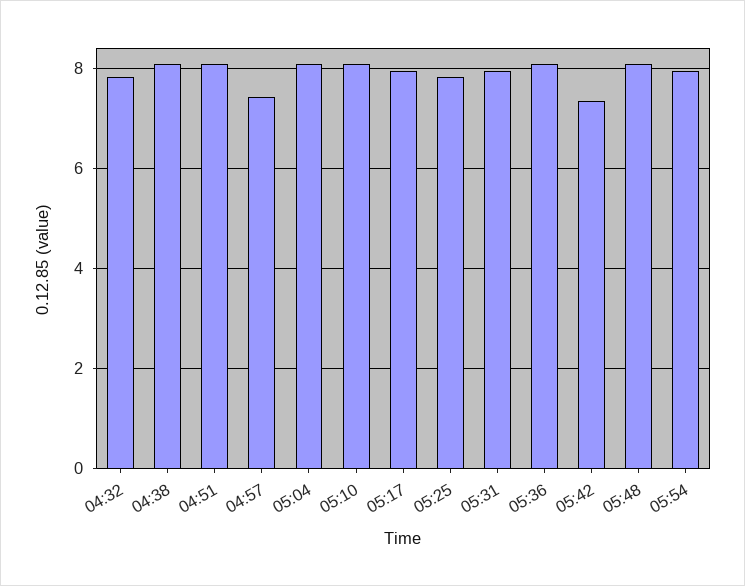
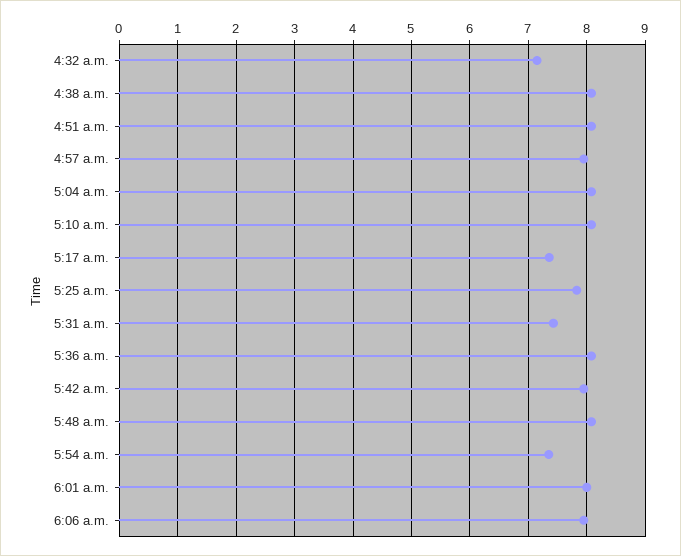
04:32: 7.8 -> 7.2
04:57: 7.4 -> 8
05:17: 8 -> 7.4
05:31: 8 -> 7.4
05:42: 7.4 -> 8
05:54: 8 -> 7.4
6:01 a.m.: none -> 8
6:06 a.m.: none -> 8

